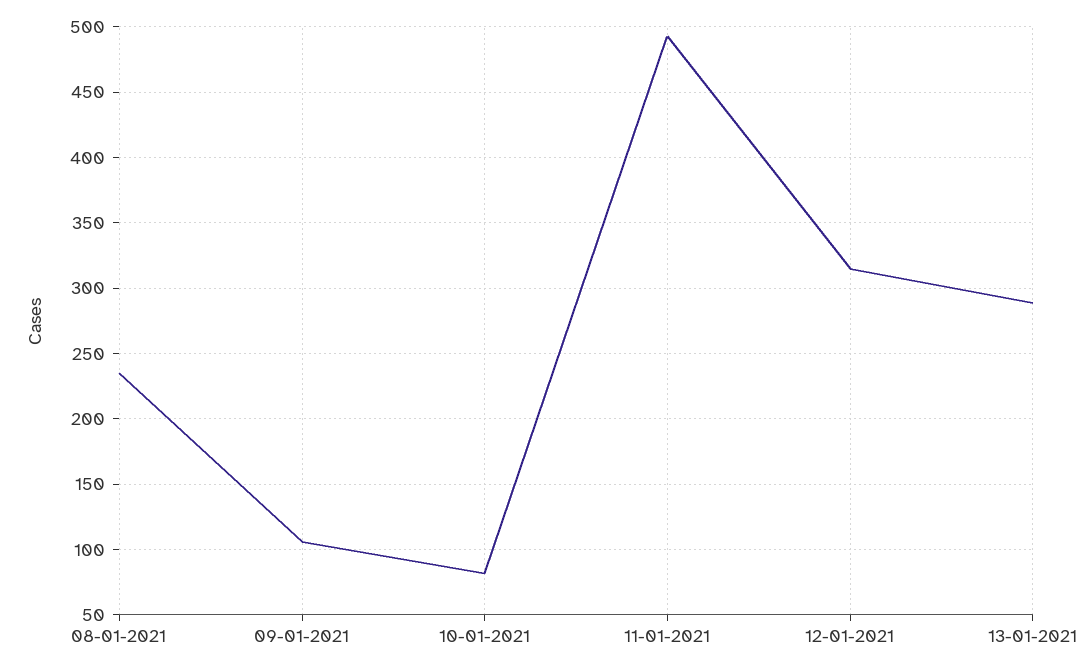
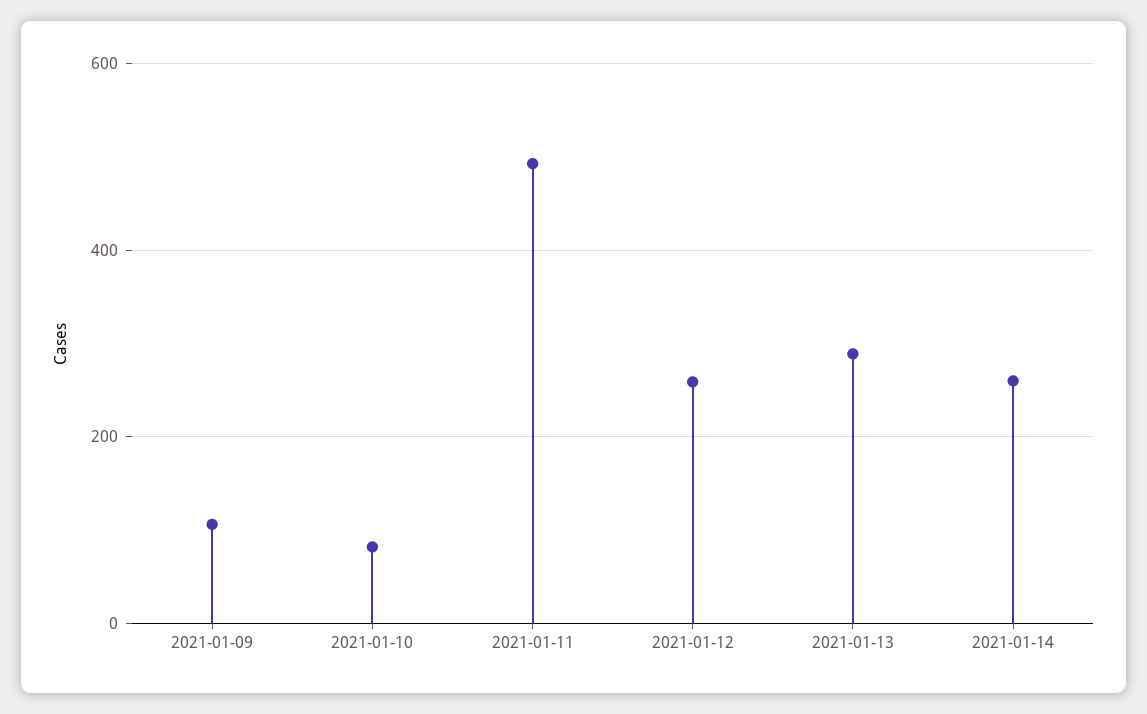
08-01-2021: 235 -> none
12-01-2021: 315 -> 260
2021-01-14: none -> 260

